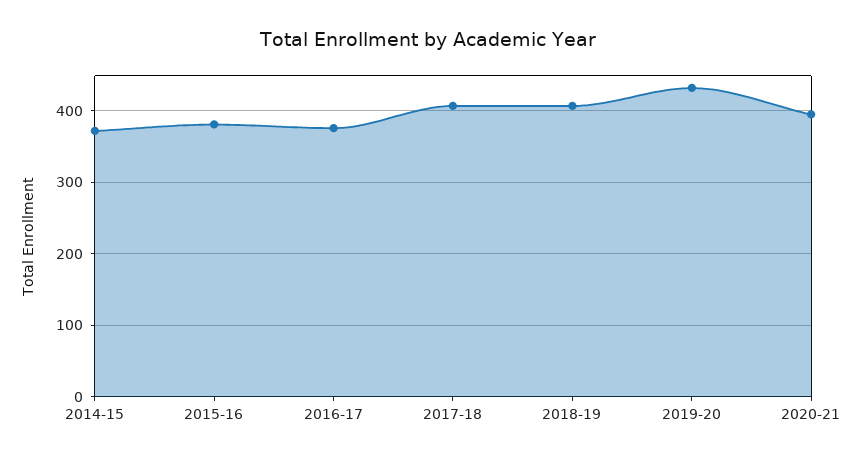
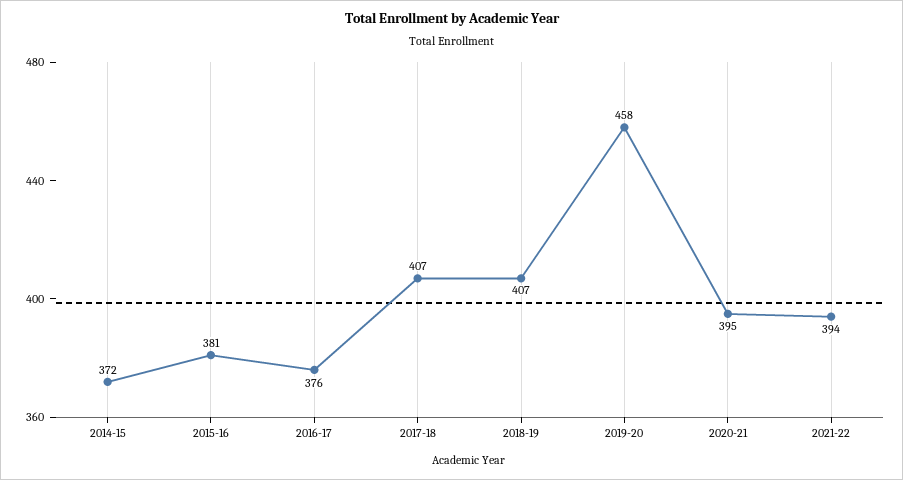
2019-20: 430 -> 458
2021-22: none -> 394

